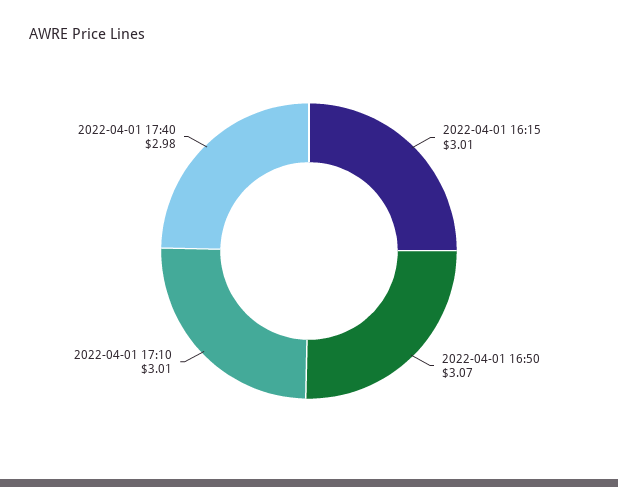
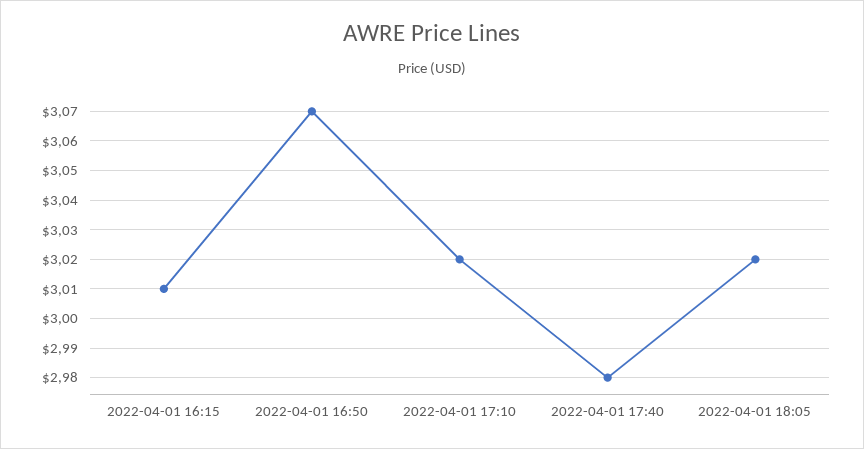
2022-04-01 17:10: 3.01 -> 3.02
2022-04-01 18:05: none -> 3.02

